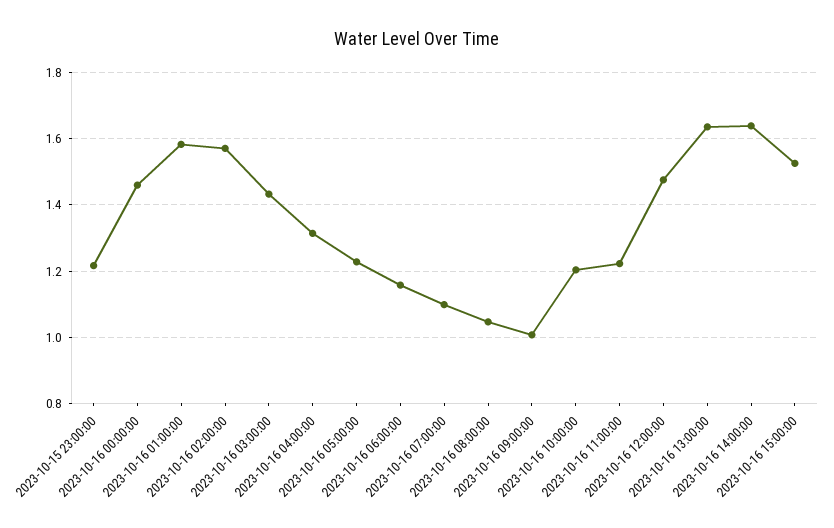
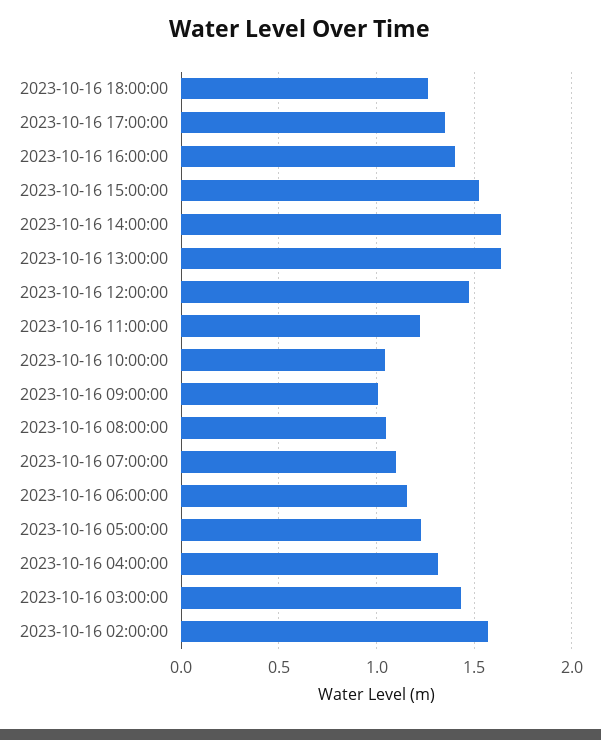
2023-10-15 23:00:00: 1.22 -> none
2023-10-16 00:00:00: 1.46 -> none
2023-10-16 01:00:00: 1.58 -> none
2023-10-16 10:00:00: 1.2 -> 1.05
2023-10-16 18:00:00: none -> 1.25
2023-10-16 17:00:00: none -> 1.35
2023-10-16 16:00:00: none -> 1.4

